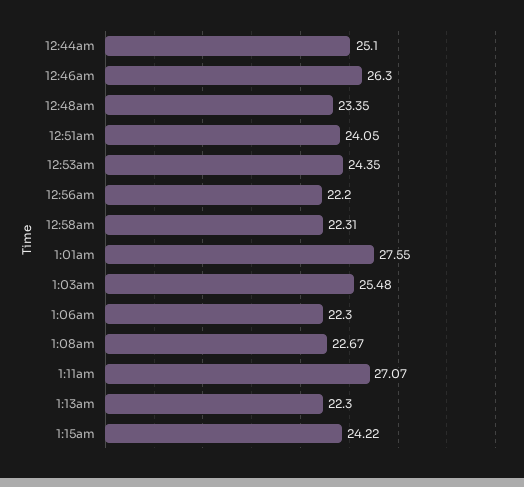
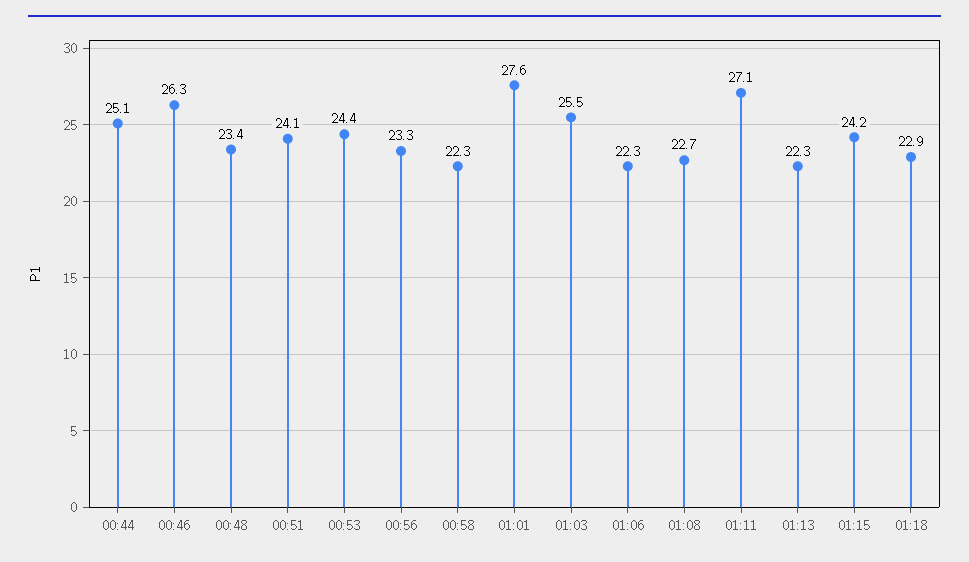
12:56am: 22.2 -> 23.3
01:18: none -> 22.9

